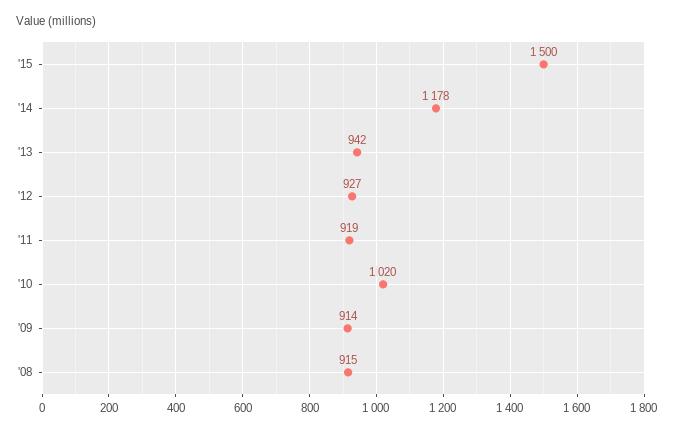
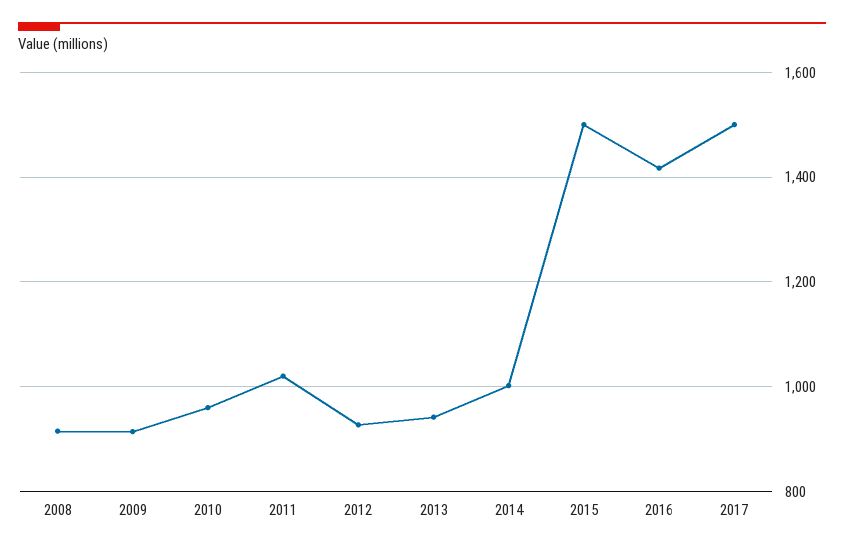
'14: 1178 -> 1000
'11: 919 -> 1020
'10: 1020 -> 960
2016: none -> 1420
2017: none -> 1500

